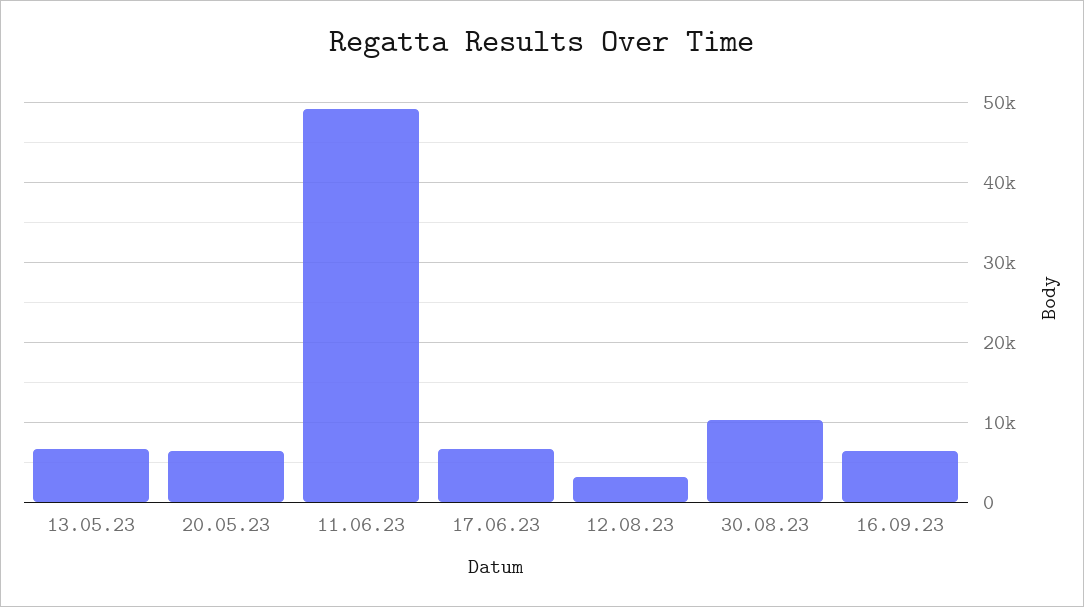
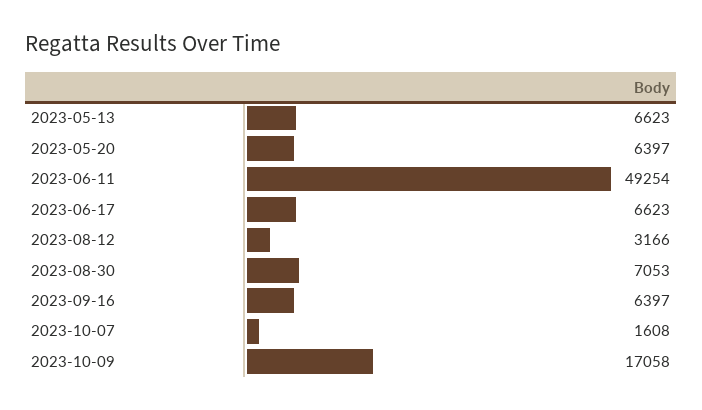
30.08.23: 10000 -> 7053
2023-10-07: none -> 1608
2023-10-09: none -> 17058

